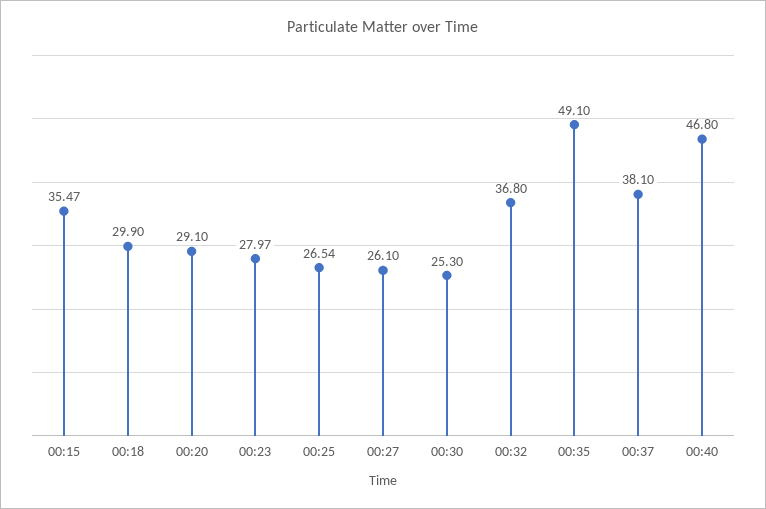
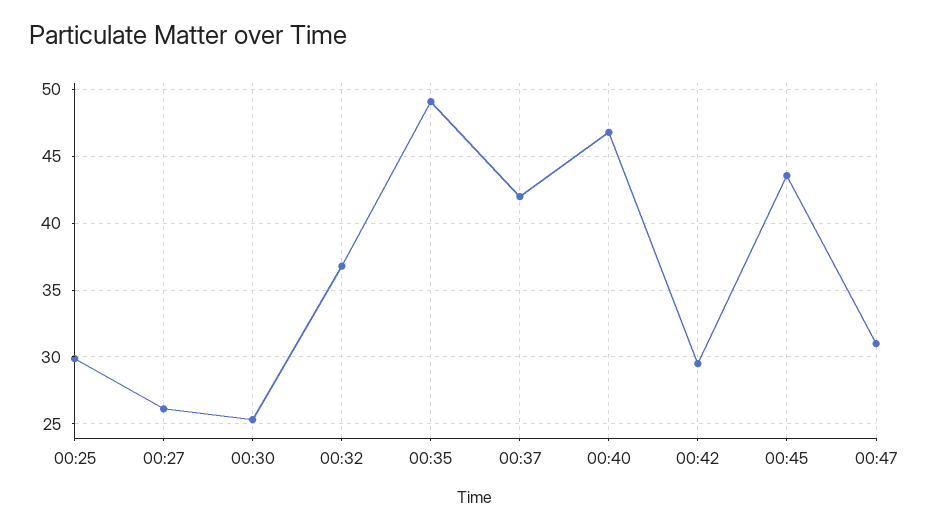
00:15: 35.47 -> none
00:18: 29.9 -> none
00:20: 29.1 -> none
00:23: 27.97 -> none
00:25: 26.54 -> 30
00:37: 38.1 -> 42
00:42: none -> 29.5
00:45: none -> 43.5
00:47: none -> 31

